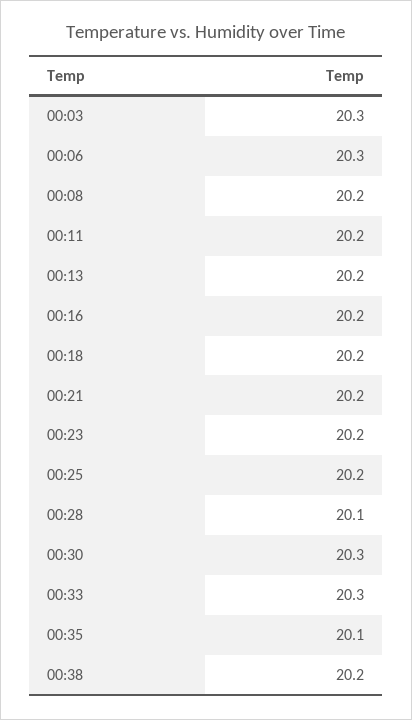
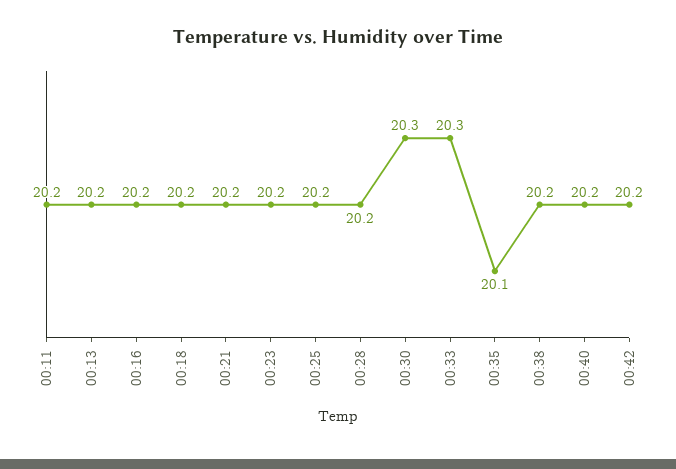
00:03: 20.3 -> none
00:06: 20.3 -> none
00:08: 20.2 -> none
00:28: 20.1 -> 20.2
00:40: none -> 20.2
00:42: none -> 20.2

